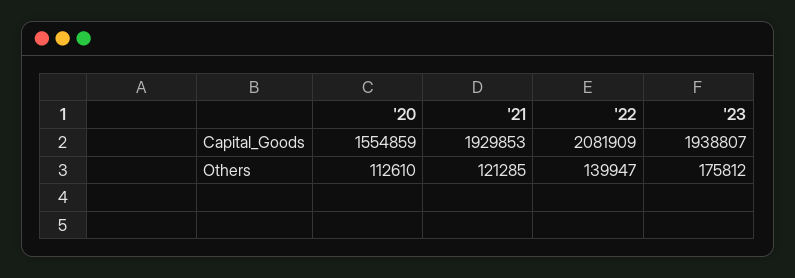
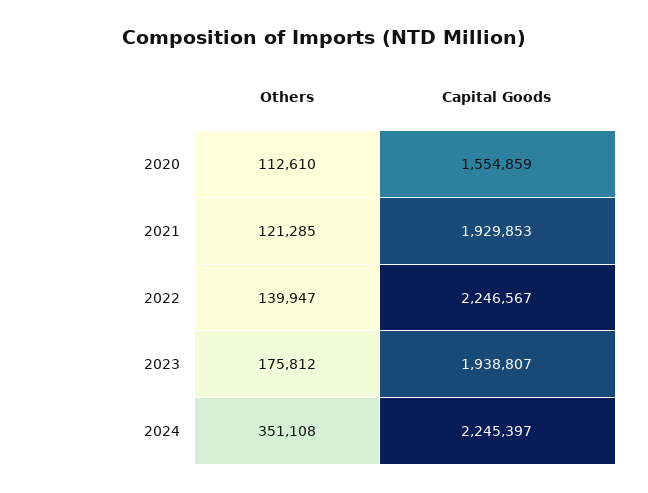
'22, Capital_Goods: 2081909 -> 2246567
2024, Others: none -> 351108
2024, Capital_Goods: none -> 2245397

